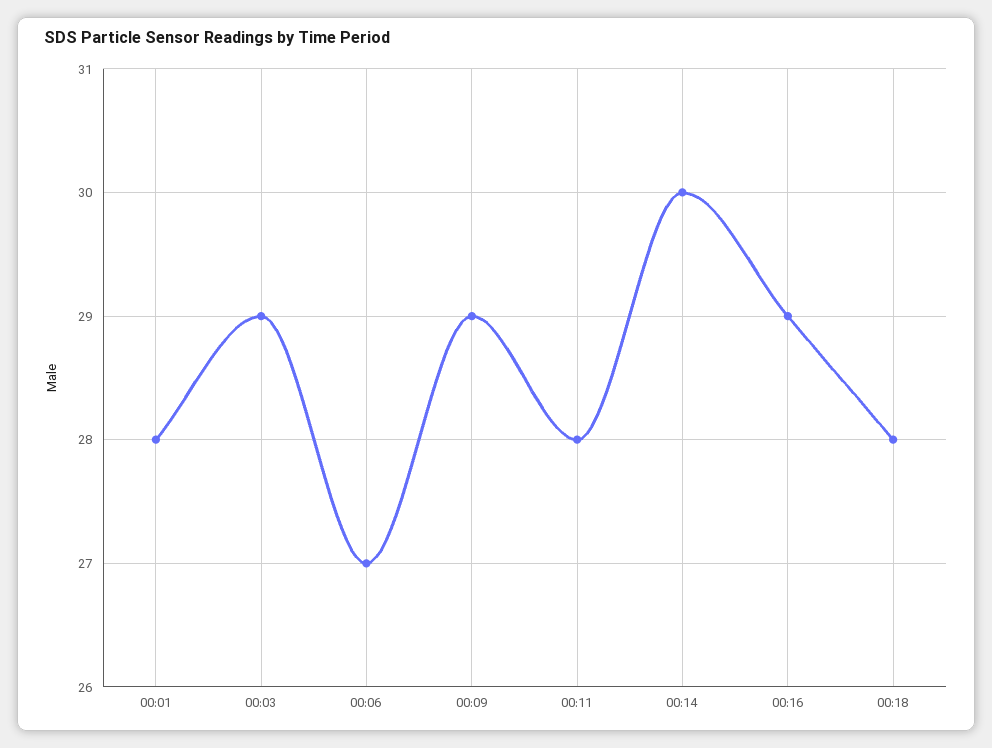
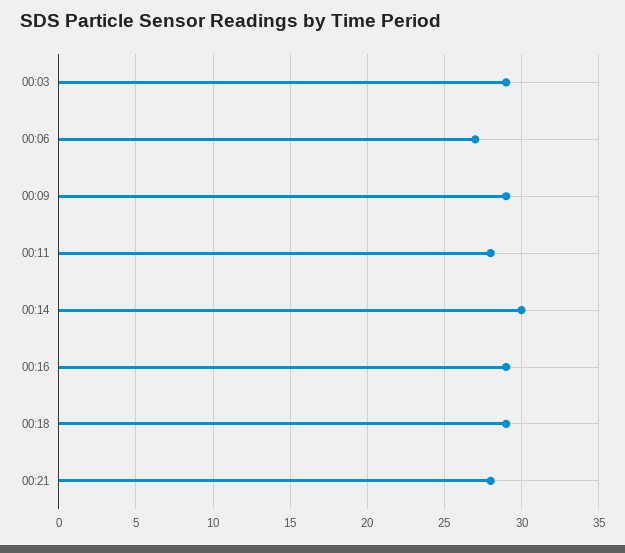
00:01: 28 -> none
00:18: 28 -> 29
00:21: none -> 28

